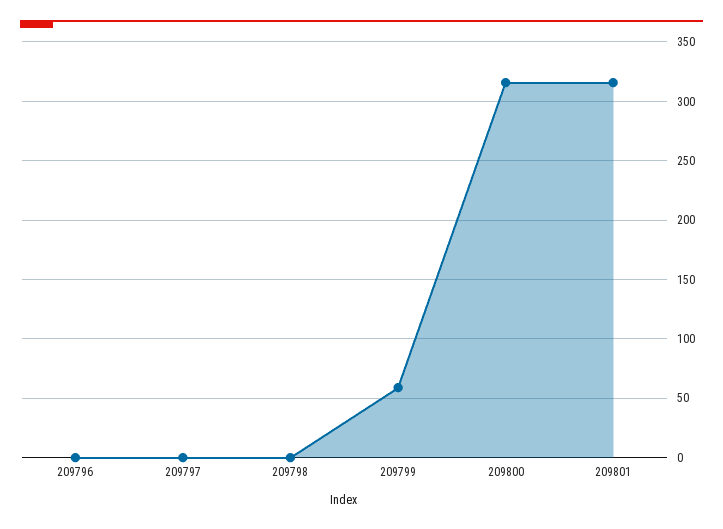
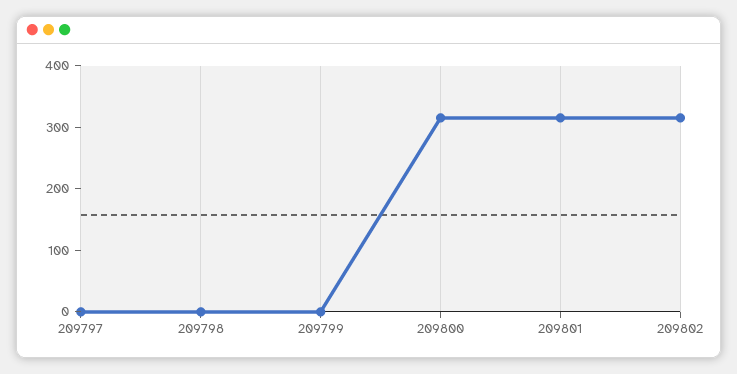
209796: 0 -> none
209799: 60 -> 0
209802: none -> 320

